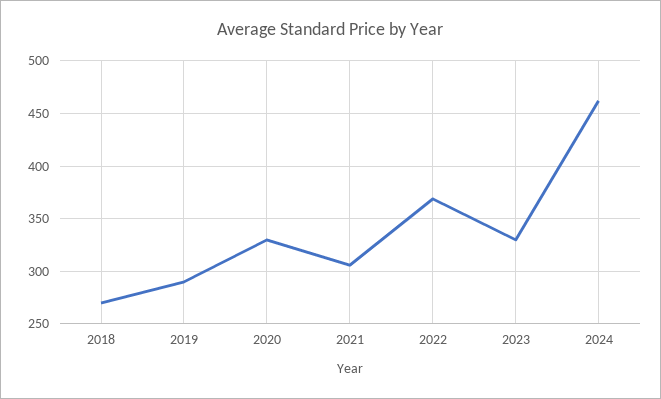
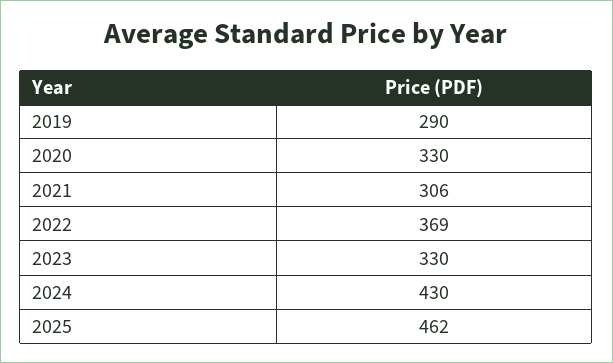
2018: 270 -> none
2024: 460 -> 430
2025: none -> 462

